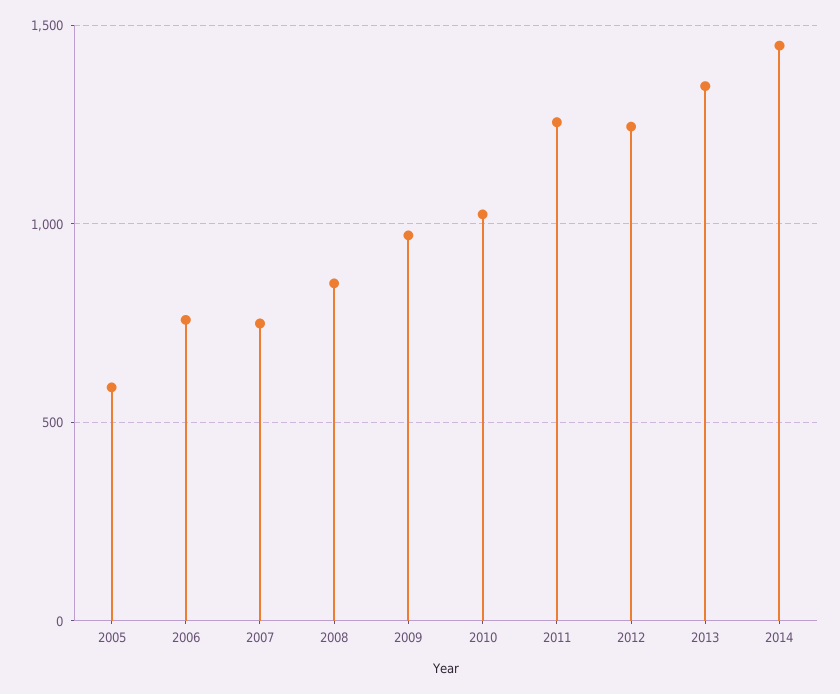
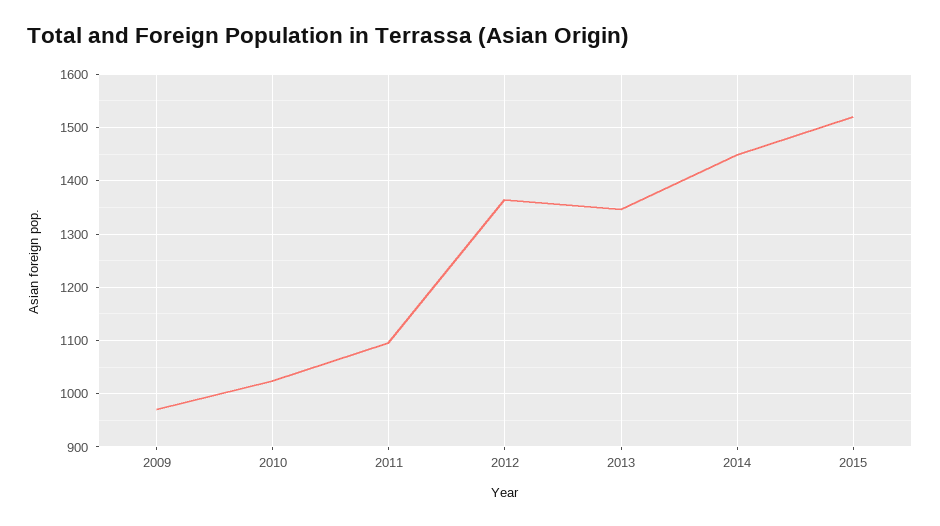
2005: 600 -> none
2006: 750 -> none
2007: 750 -> none
2008: 850 -> none
2011: 1250 -> 1100
2012: 1250 -> 1360
2015: none -> 1520

